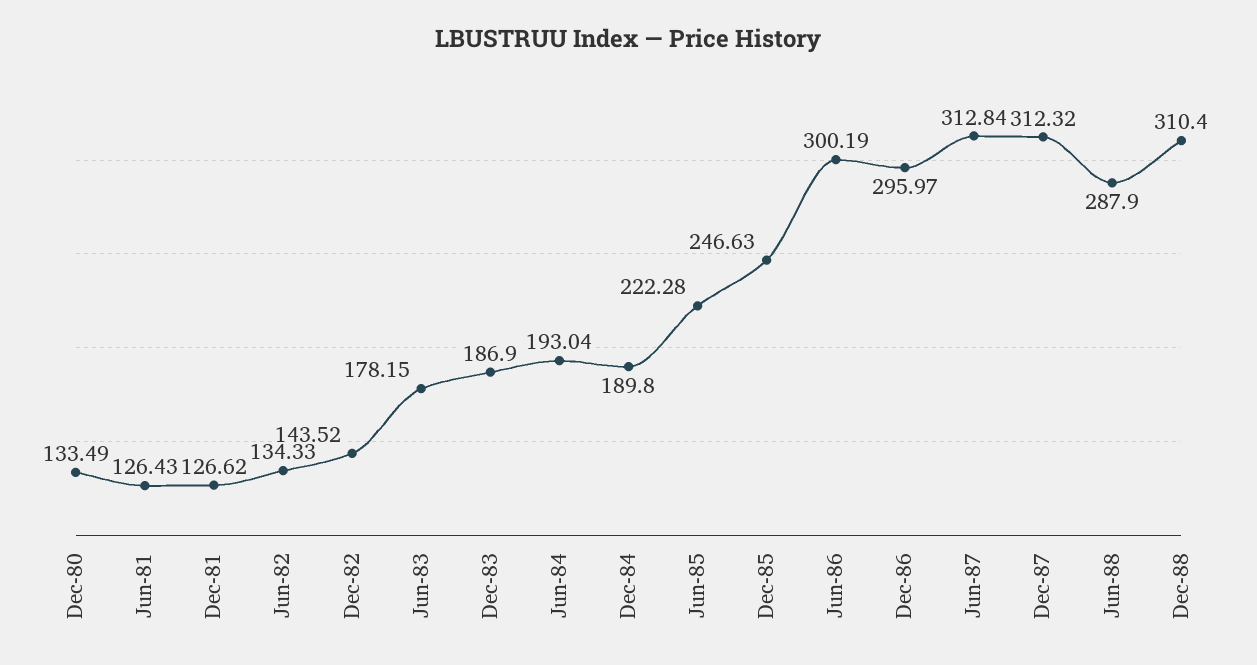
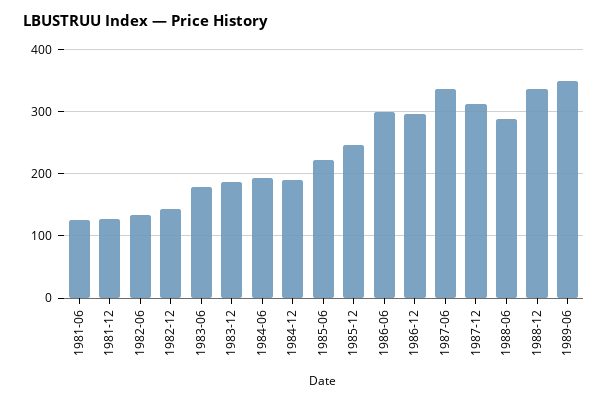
Dec-80: 133.49 -> none
Jun-87: 312.84 -> 340
Dec-88: 310.4 -> 340
1989-06: none -> 350

